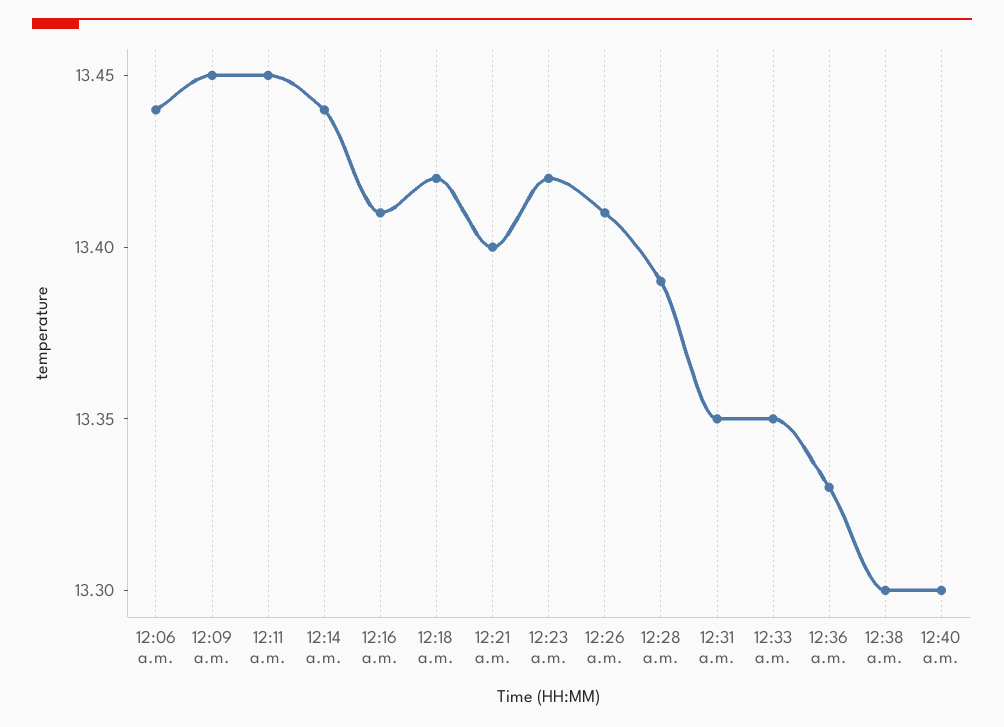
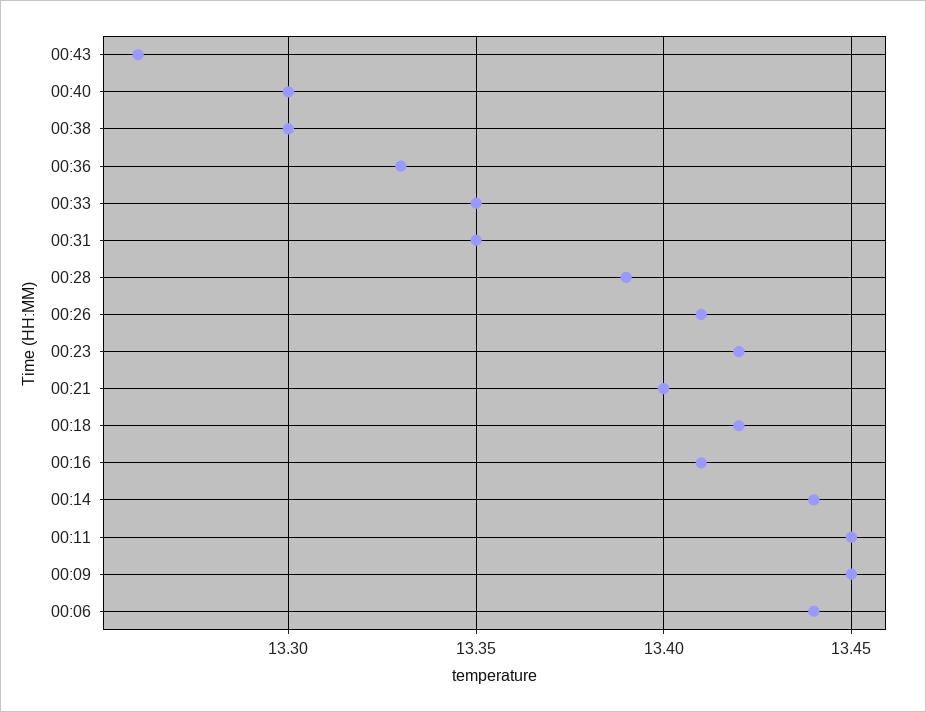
00:43: none -> 13.26

